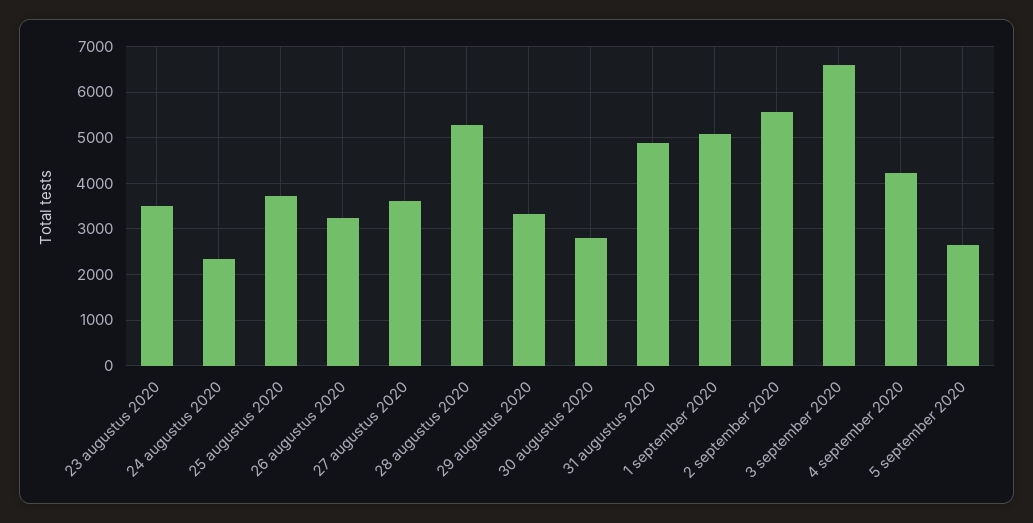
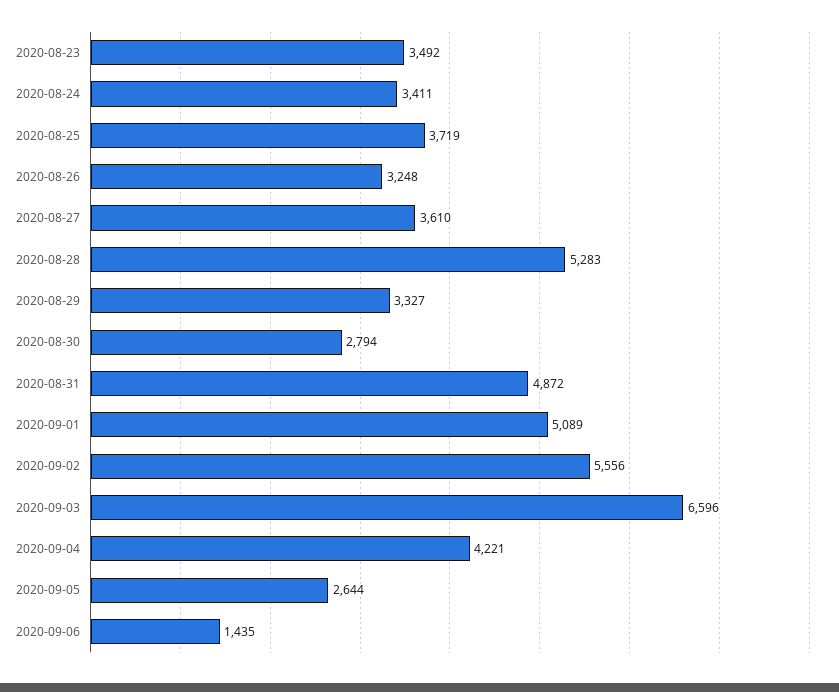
24 augustus 2020: 2400 -> 3411
2020-09-06: none -> 1435

